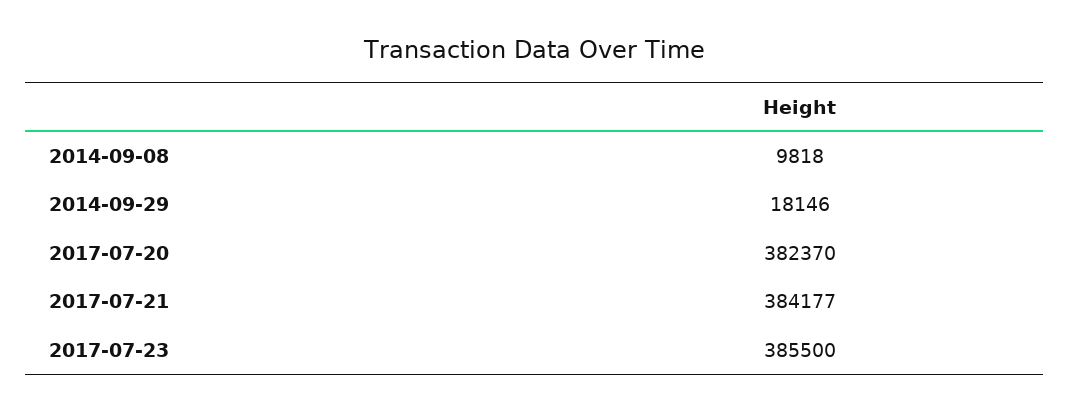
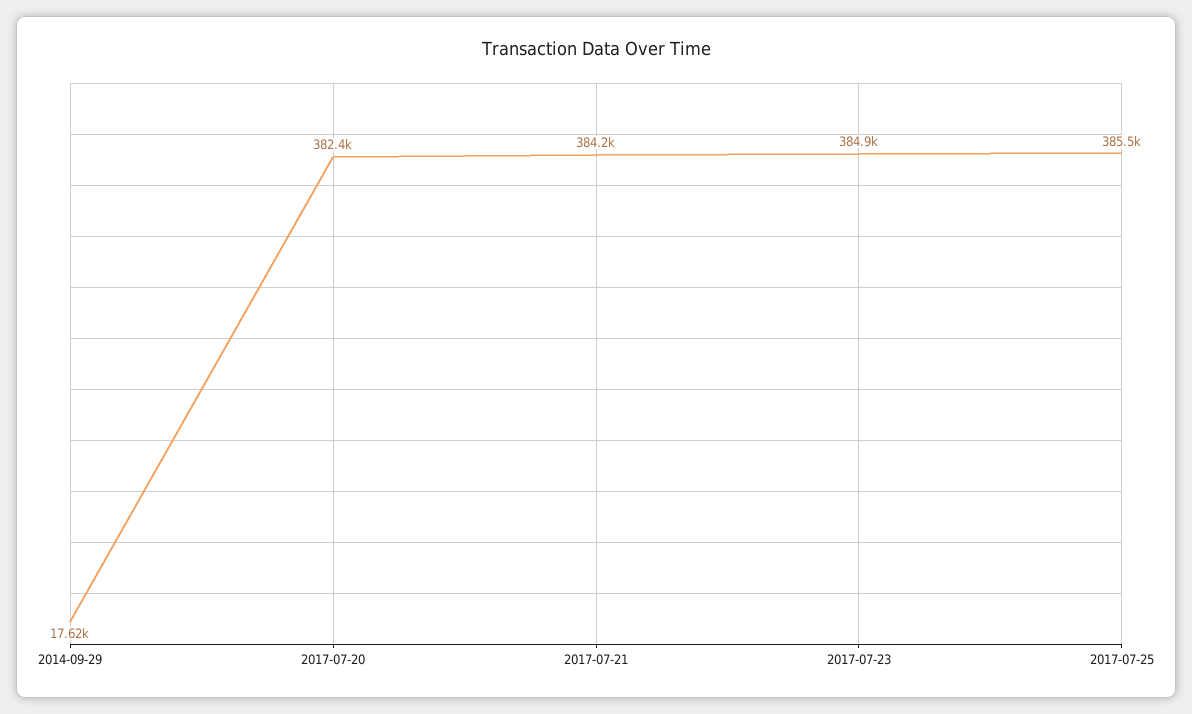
2014-09-08: 9818 -> none
2014-09-29: 18146 -> 17620
2017-07-23: 385500 -> 384900
2017-07-25: none -> 385500

